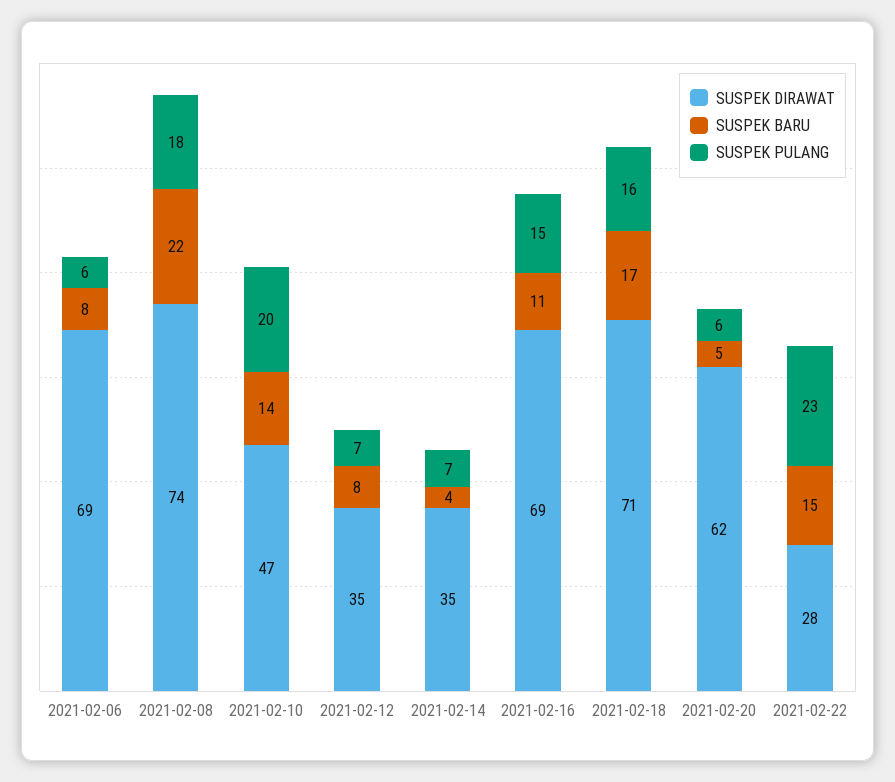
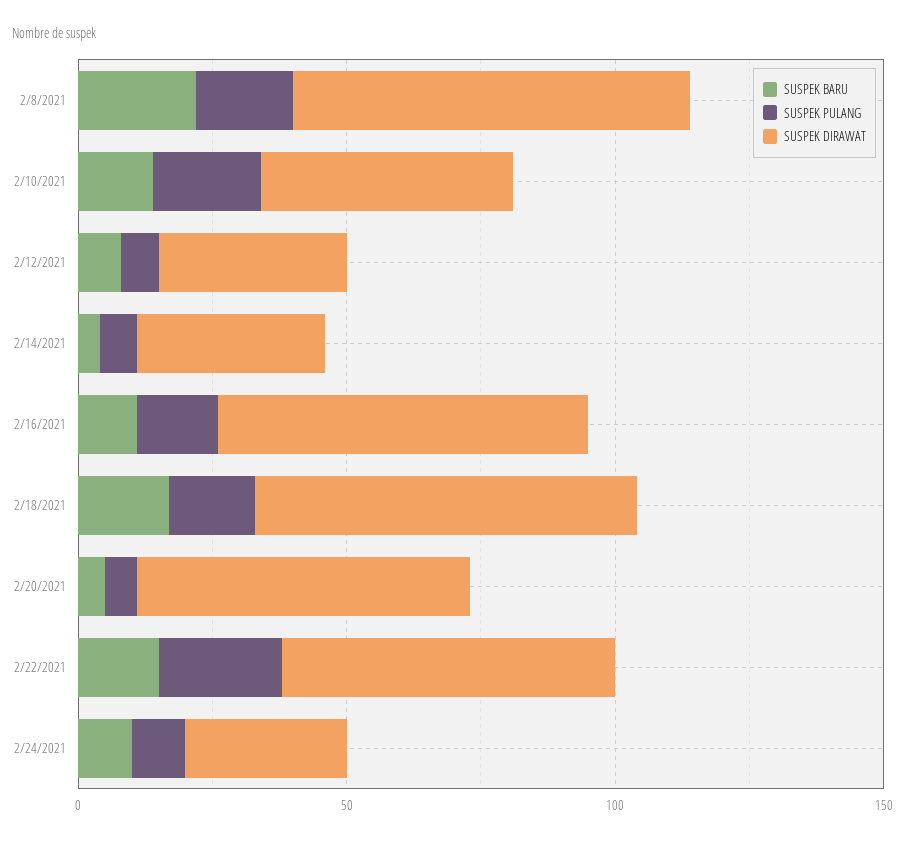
SUSPEK DIRAWAT, 2021-02-06: 69 -> none
SUSPEK BARU, 2021-02-06: 8 -> none
SUSPEK PULANG, 2021-02-06: 6 -> none
SUSPEK DIRAWAT, 2021-02-22: 28 -> 60
SUSPEK BARU, 2/24/2021: none -> 10
SUSPEK PULANG, 2/24/2021: none -> 10
SUSPEK DIRAWAT, 2/24/2021: none -> 30

